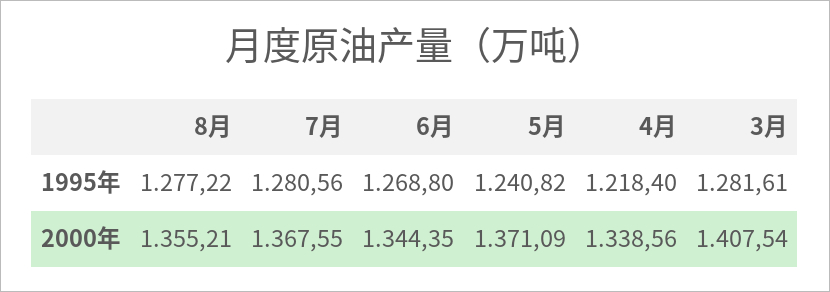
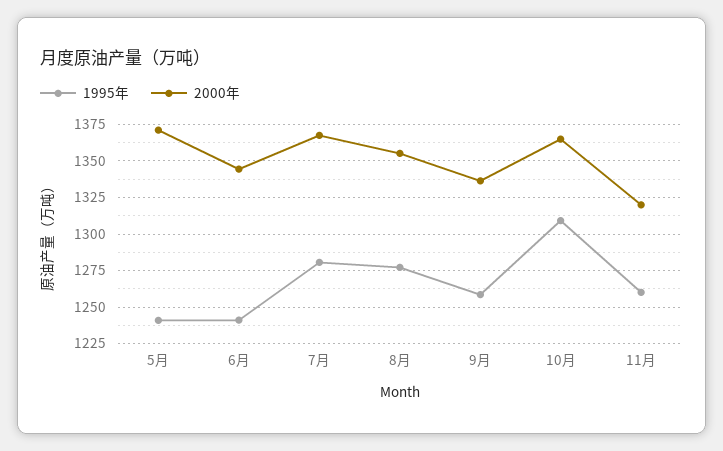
1995年, 6月: 1268.8 -> 1240
1995年, 4月: 1218.4 -> none
1995年, 3月: 1281.61 -> none
2000年, 4月: 1338.56 -> none
2000年, 3月: 1407.54 -> none
1995年, 9月: none -> 1260
2000年, 9月: none -> 1335
1995年, 10月: none -> 1310
2000年, 10月: none -> 1365
1995年, 11月: none -> 1260
2000年, 11月: none -> 1320

